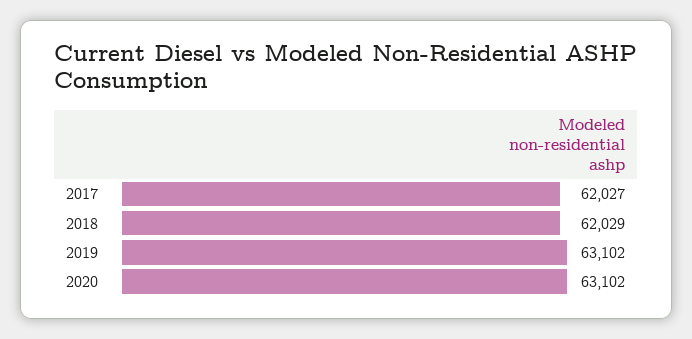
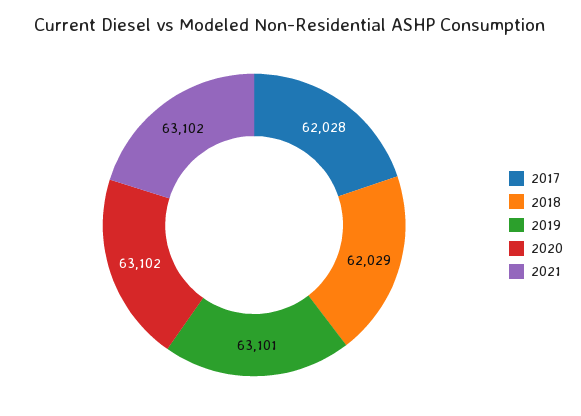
2017: 62027 -> 62028
2019: 63102 -> 63101
2021: none -> 63102

